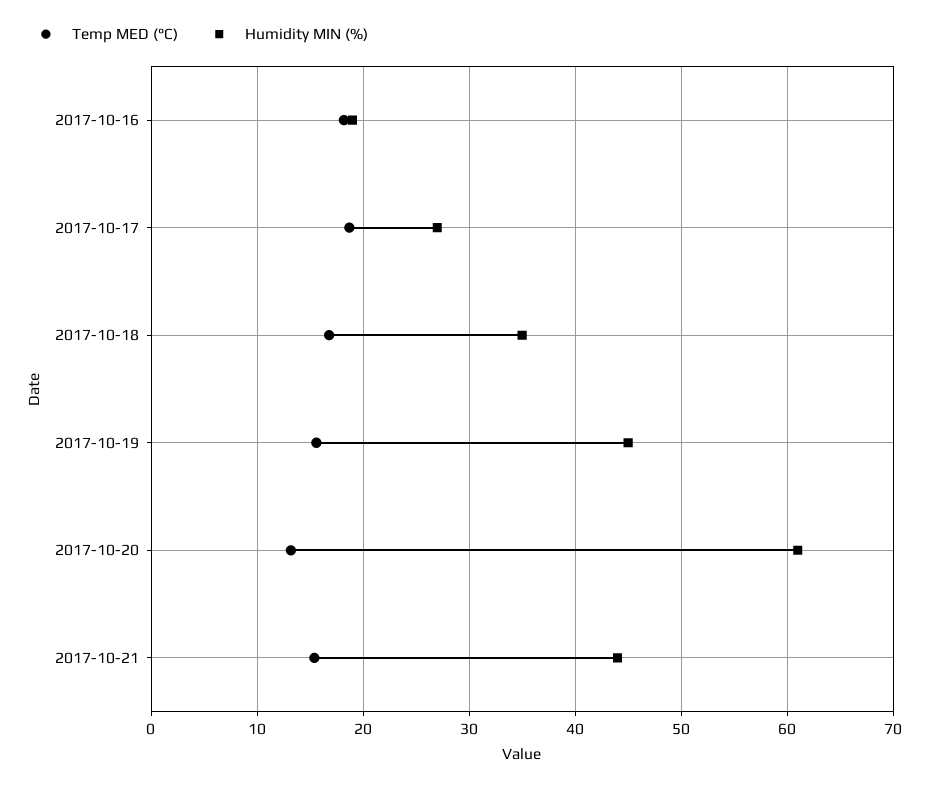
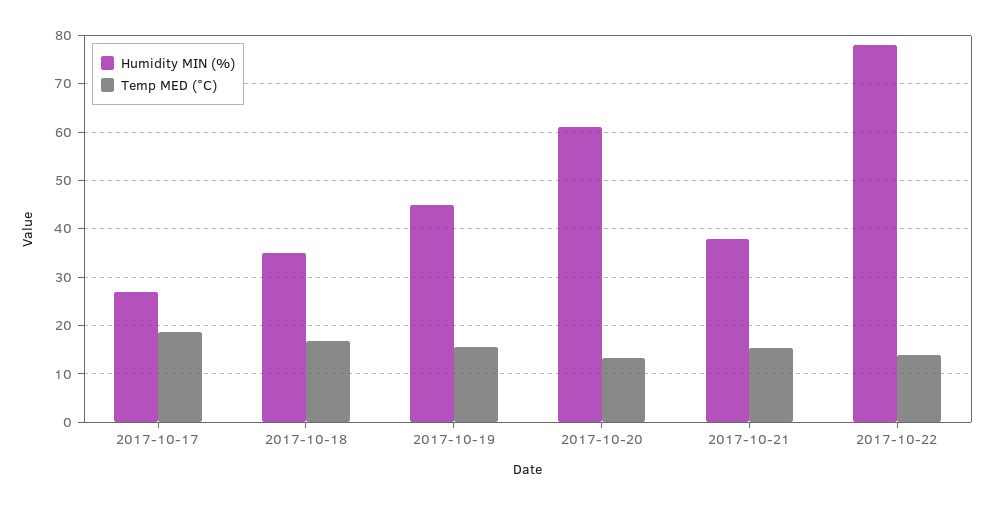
Temp MED (°C), 2017-10-16: 18 -> none
Humidity MIN (%), 2017-10-16: 19 -> none
Humidity MIN (%), 2017-10-21: 44 -> 38
Humidity MIN (%), 2017-10-22: none -> 78
Temp MED (°C), 2017-10-22: none -> 14

